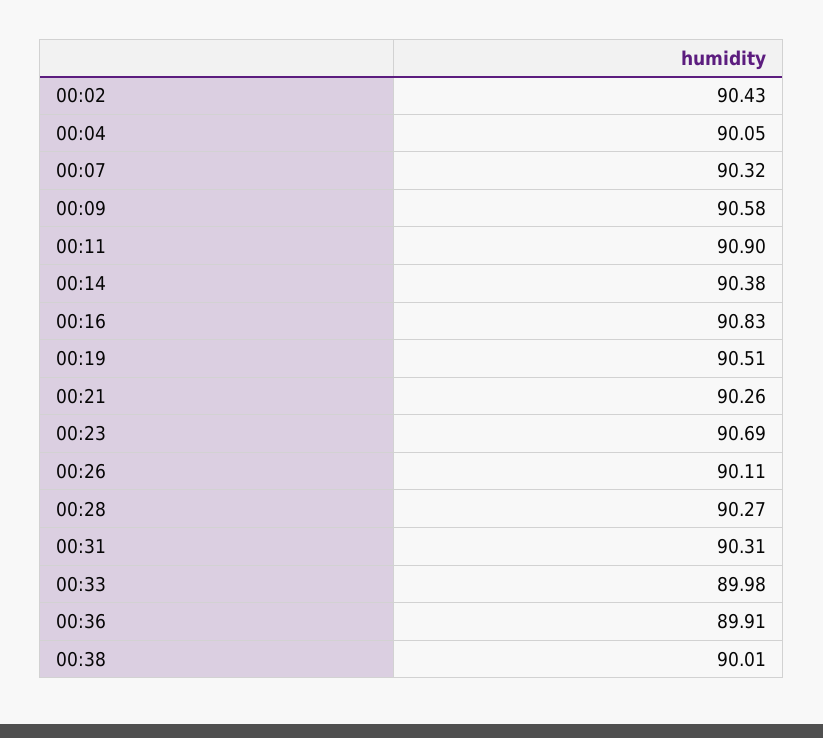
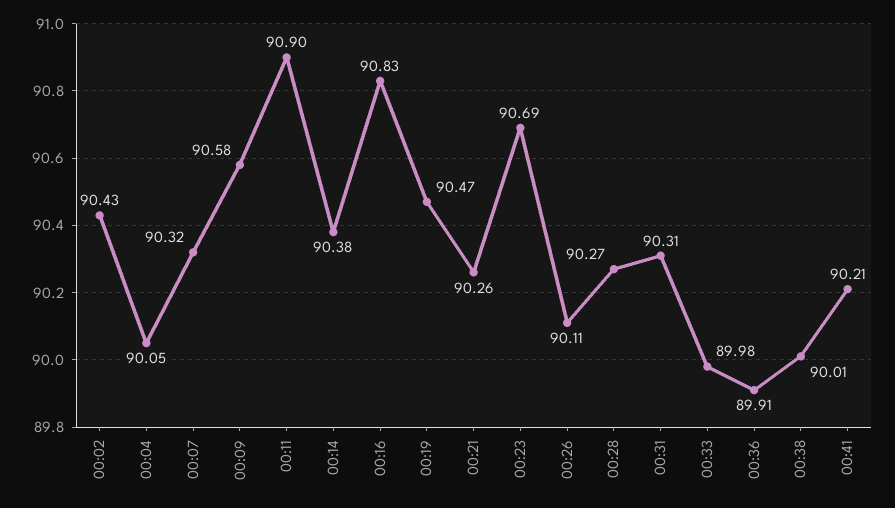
00:19: 90.51 -> 90.47
00:41: none -> 90.21

